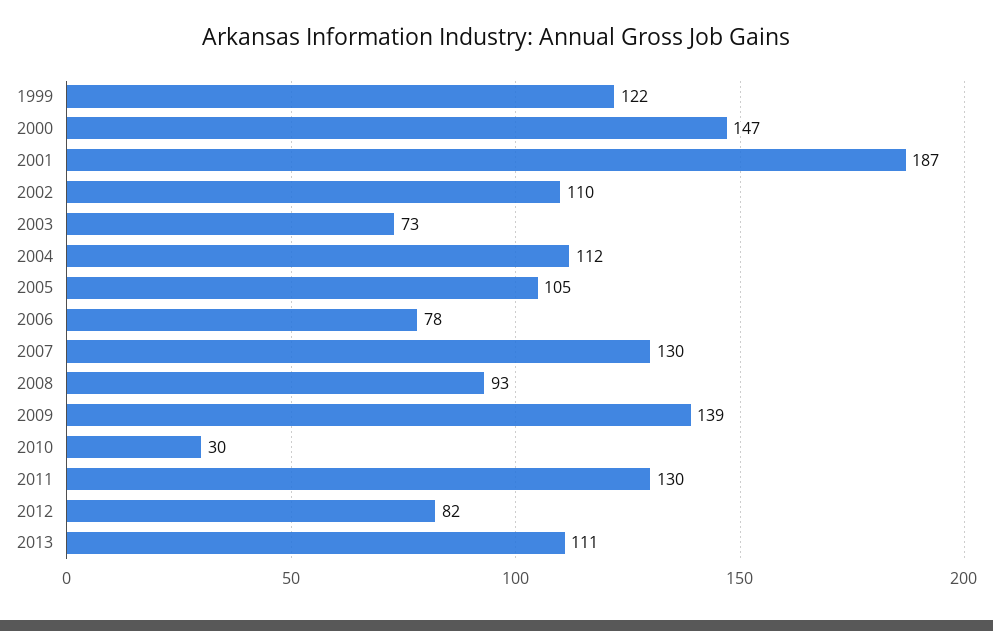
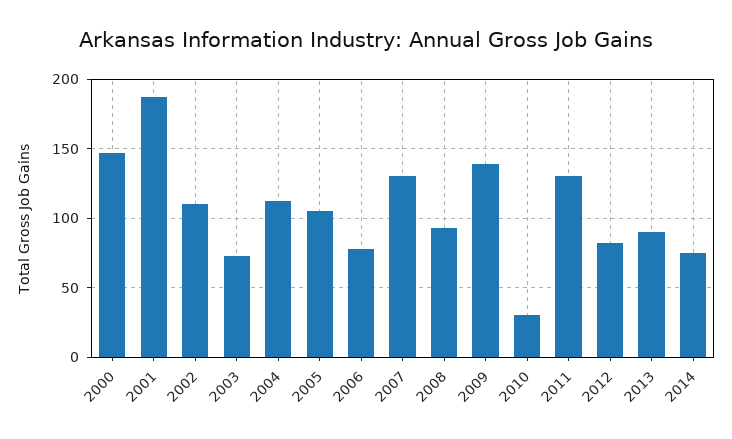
1999: 122 -> none
2013: 111 -> 90
2014: none -> 75

